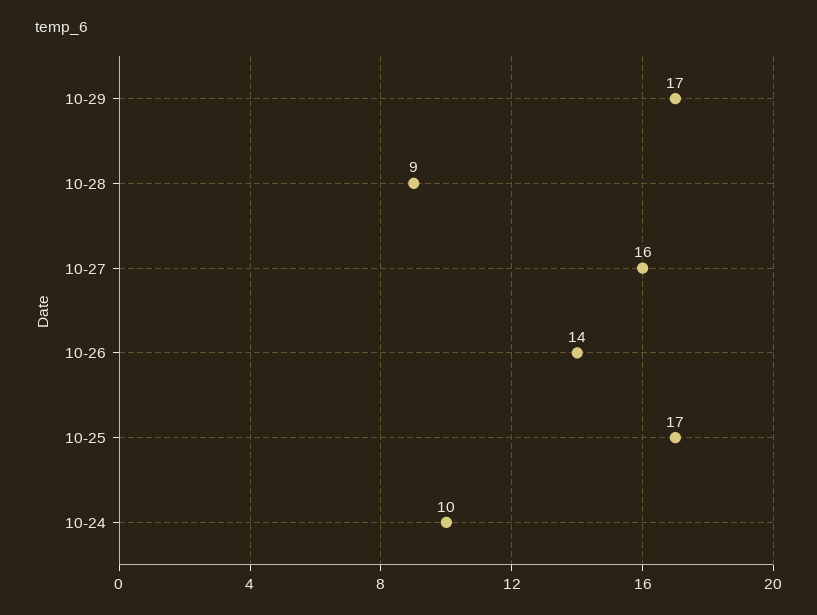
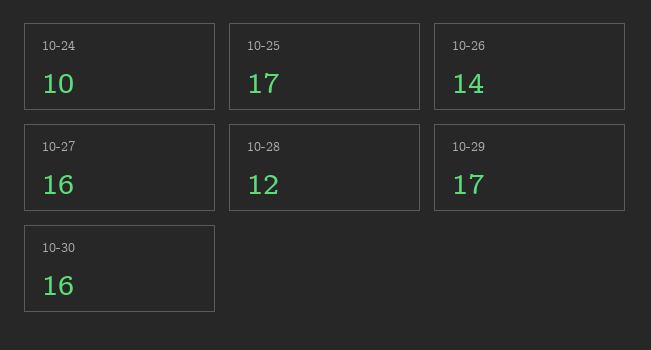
10-28: 9 -> 12
10-30: none -> 16

